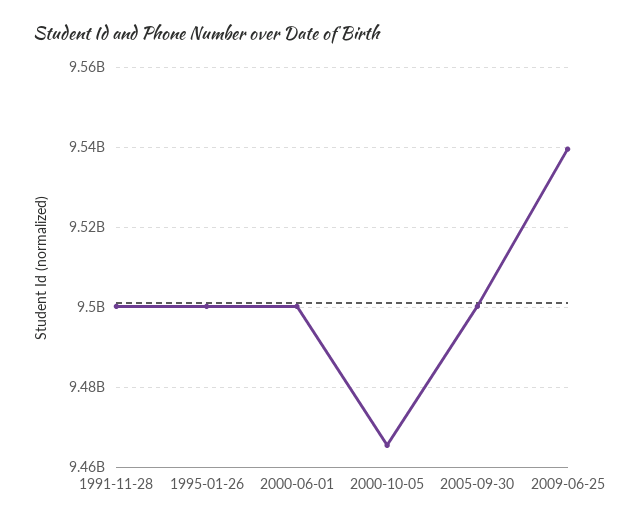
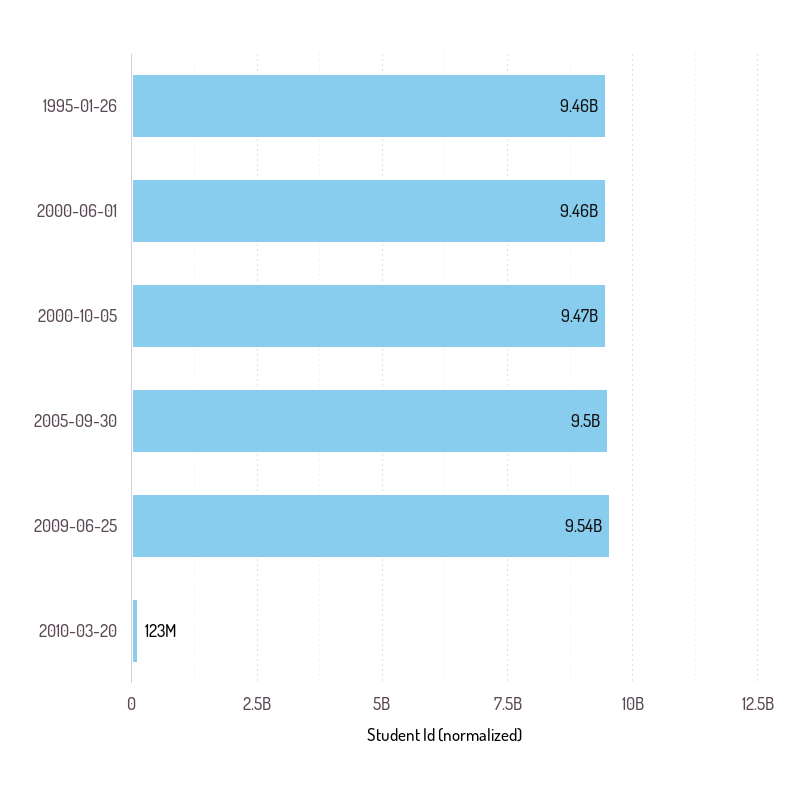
1991-11-28: 9500000000 -> none
1995-01-26: 9500000000 -> 9460000000
2000-06-01: 9500000000 -> 9460000000
2010-03-20: none -> 123000000

